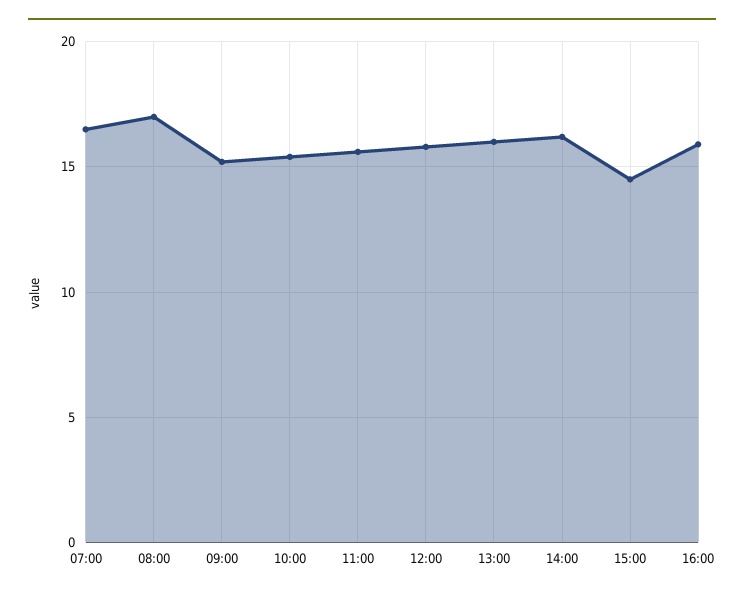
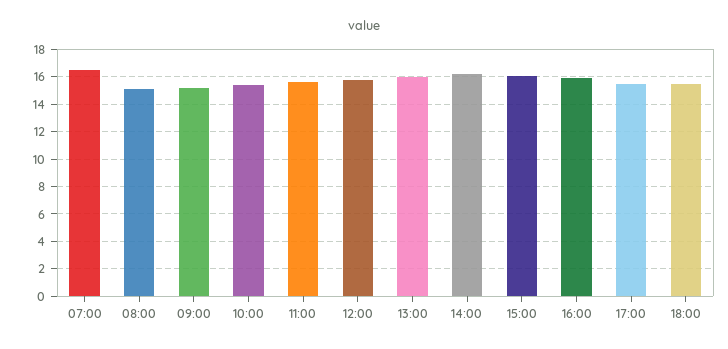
08:00: 17 -> 15
15:00: 14.5 -> 16
17:00: none -> 15.5
18:00: none -> 15.5

